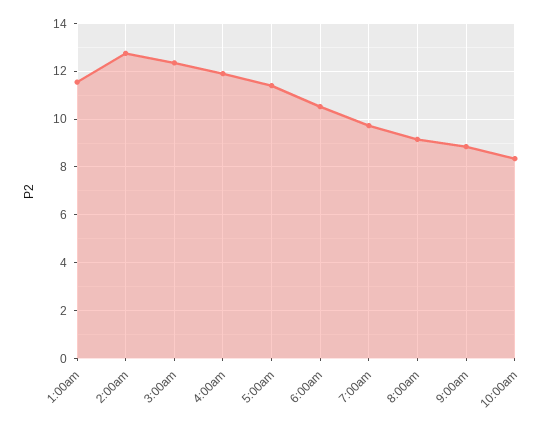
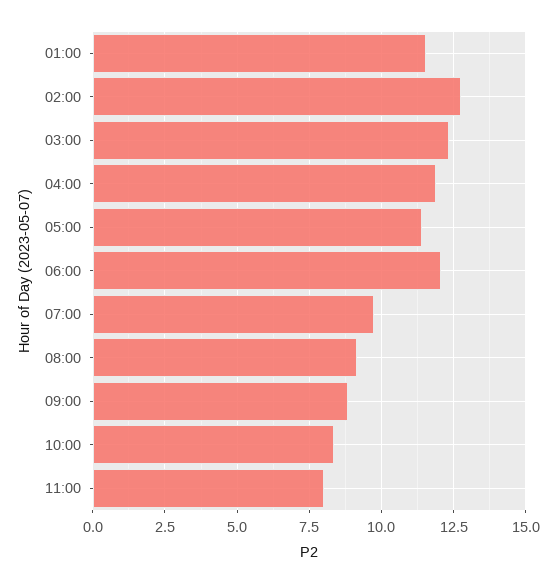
6:00am: 10.5 -> 12
11:00: none -> 8

